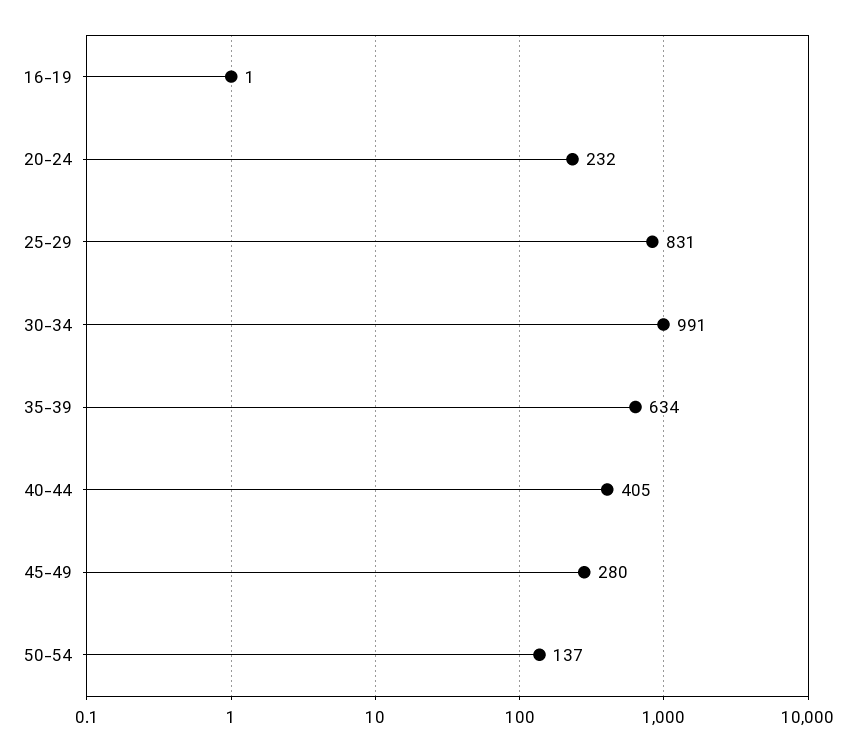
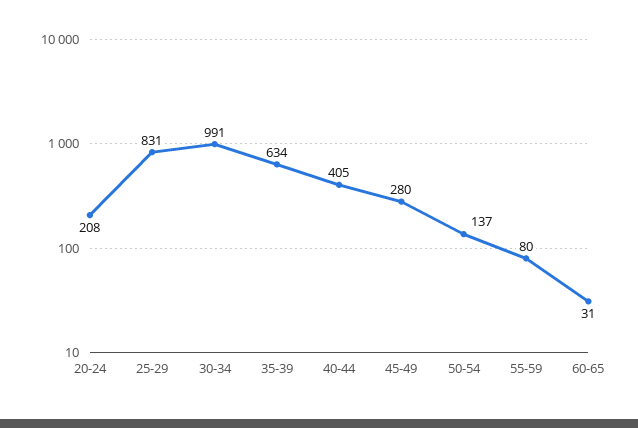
16-19: 1 -> none
20-24: 232 -> 208
55-59: none -> 80
60-65: none -> 31

